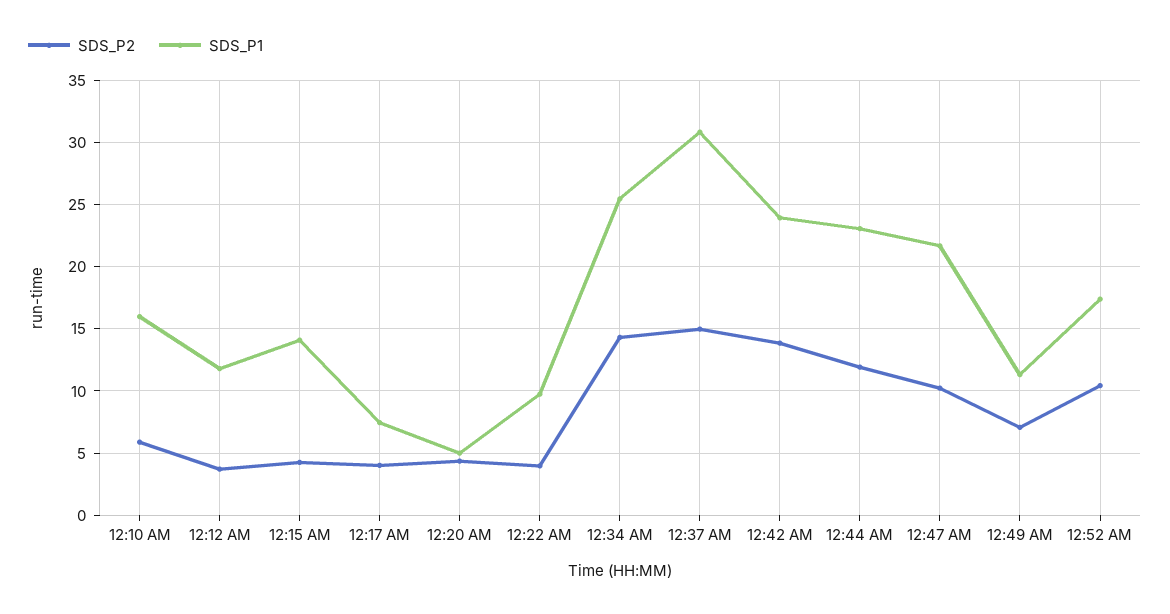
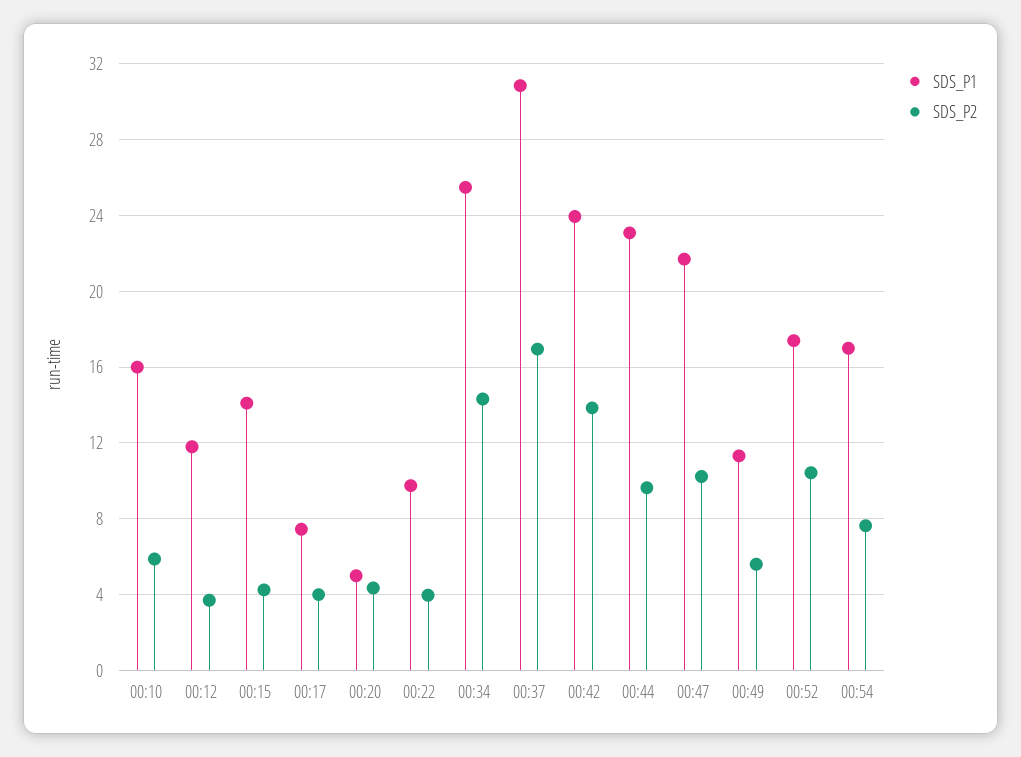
SDS_P2, 12:37 AM: 15 -> 17
SDS_P2, 12:44 AM: 12 -> 9.5
SDS_P2, 12:49 AM: 7 -> 5.5
SDS_P1, 00:54: none -> 17
SDS_P2, 00:54: none -> 7.5

